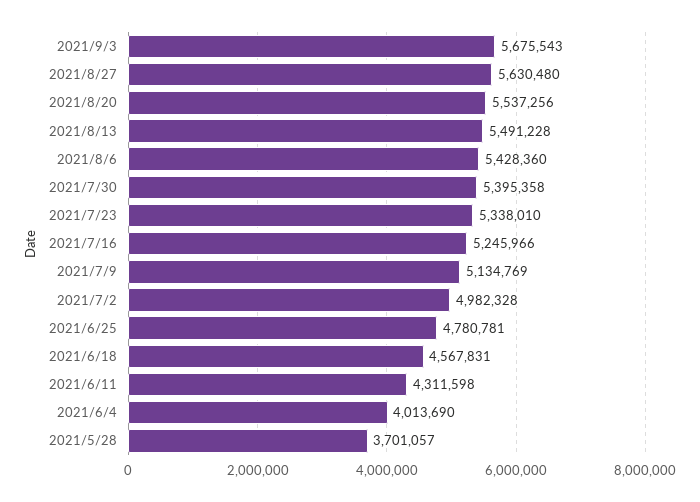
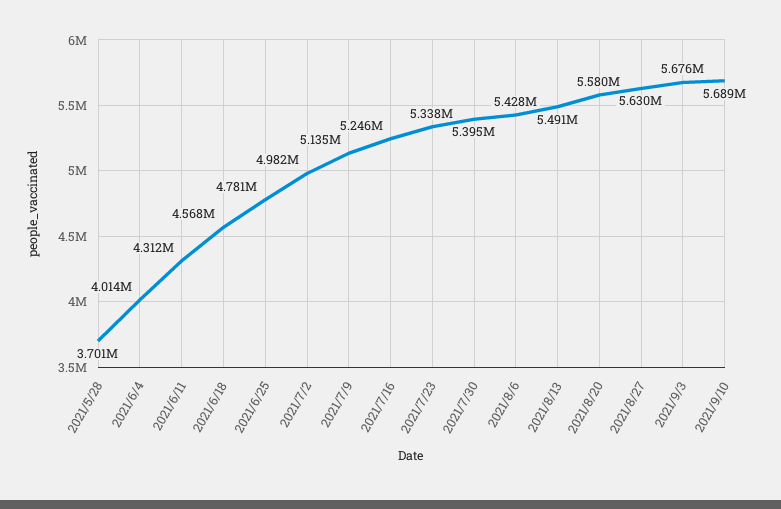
2021/8/20: 5537256 -> 5580000
2021/9/10: none -> 5689000

